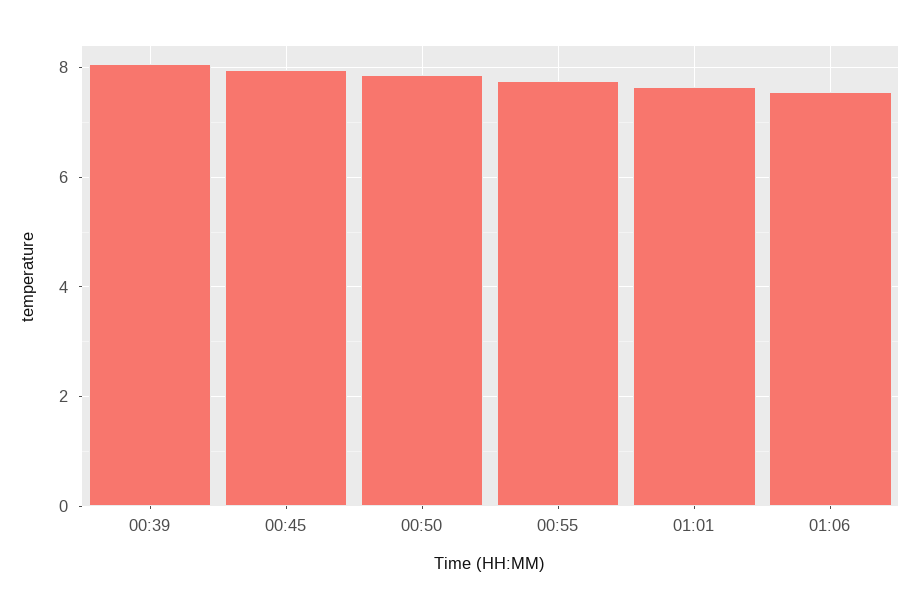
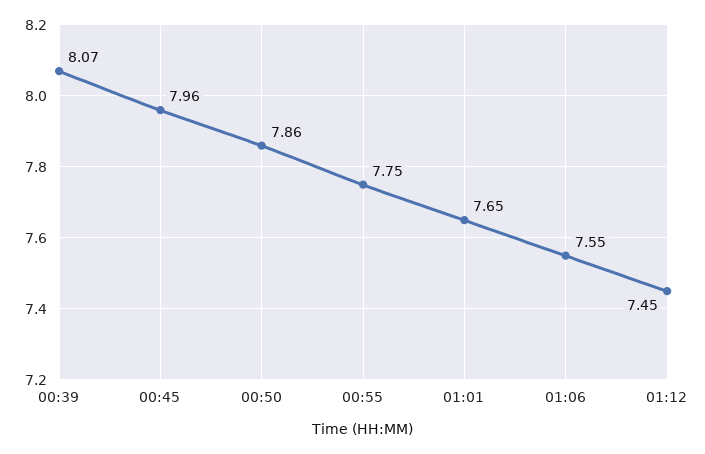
01:12: none -> 7.45

